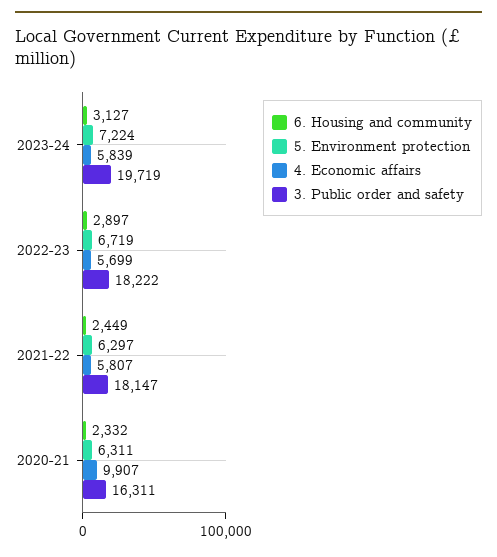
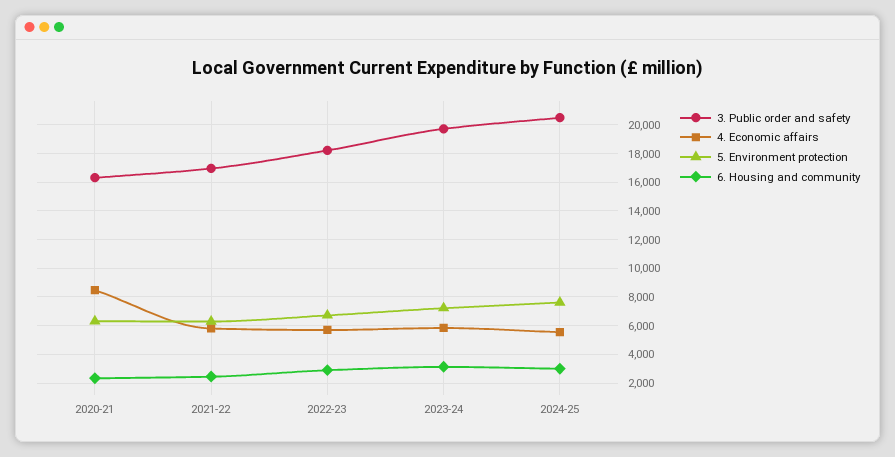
3. Public order and safety, 2021-22: 18147 -> 17000
4. Economic affairs, 2020-21: 9907 -> 8500
3. Public order and safety, 2024-25: none -> 20500
4. Economic affairs, 2024-25: none -> 5500
5. Environment protection, 2024-25: none -> 7500
6. Housing and community, 2024-25: none -> 3000

